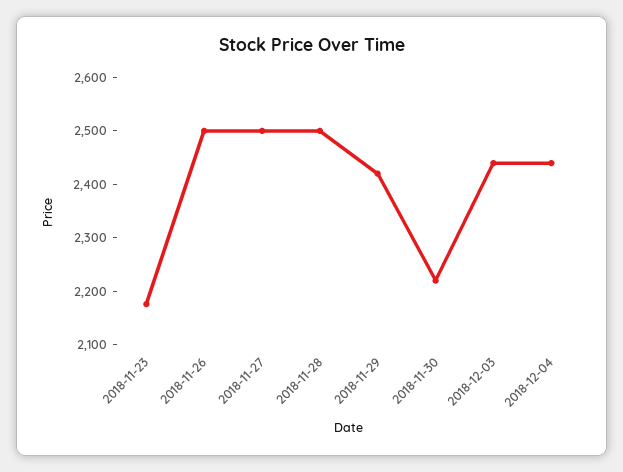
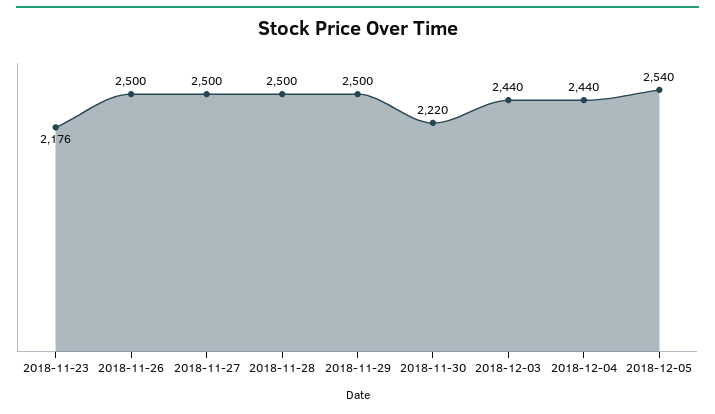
2018-11-29: 2420 -> 2500
2018-12-05: none -> 2540

